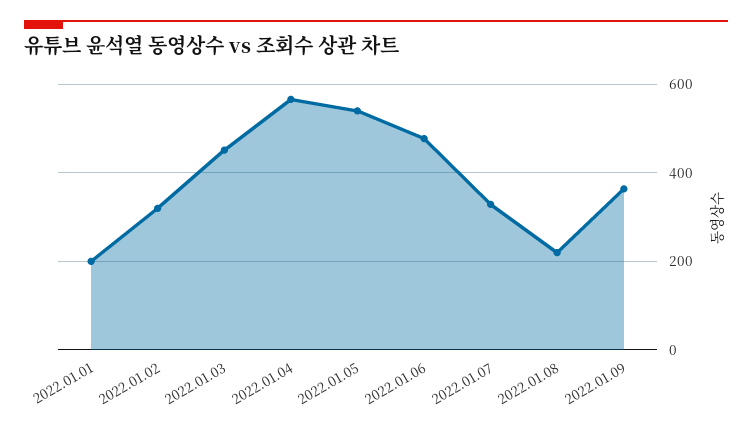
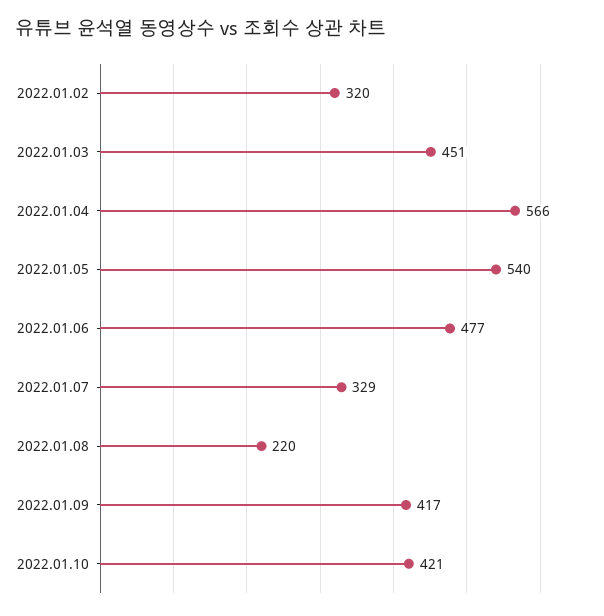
2022.01.01: 200 -> none
2022.01.09: 360 -> 417
2022.01.10: none -> 421

